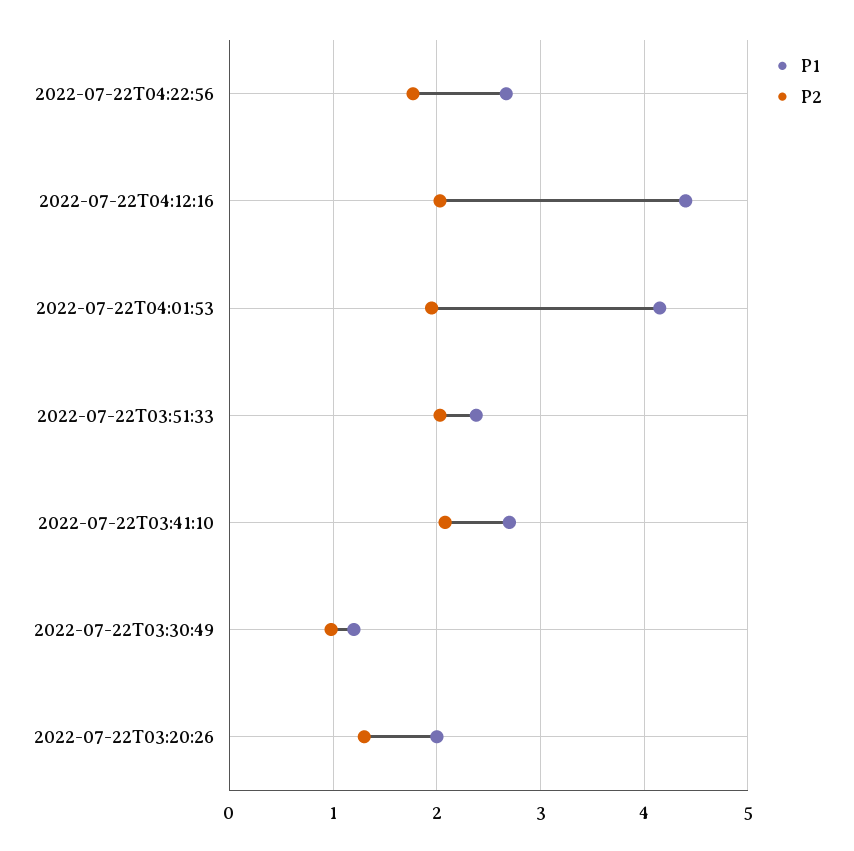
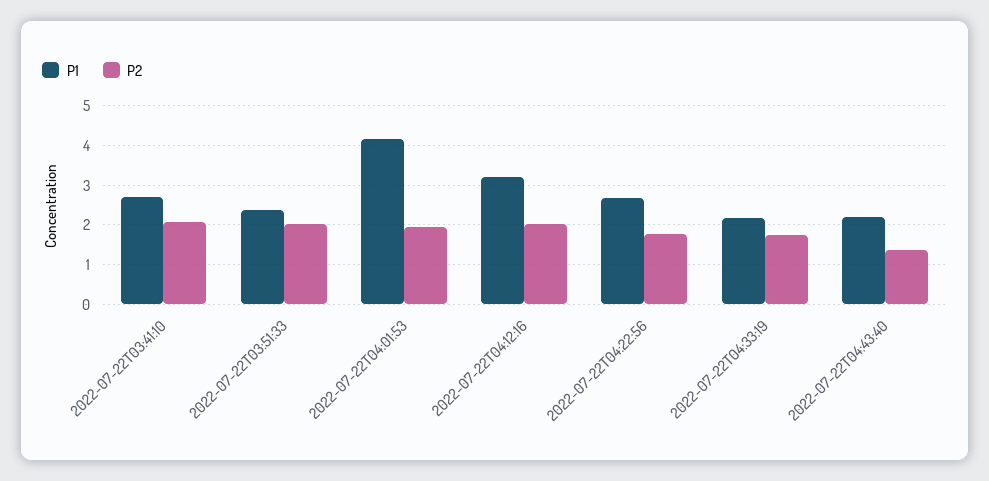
P1, 2022-07-22T04:12:16: 4.4 -> 3.2
P1, 2022-07-22T03:30:49: 1.2 -> none
P2, 2022-07-22T03:30:49: 1 -> none
P1, 2022-07-22T03:20:26: 2 -> none
P2, 2022-07-22T03:20:26: 1.3 -> none
P1, 2022-07-22T04:33:19: none -> 2.2
P2, 2022-07-22T04:33:19: none -> 1.8
P1, 2022-07-22T04:43:40: none -> 2.2
P2, 2022-07-22T04:43:40: none -> 1.4

